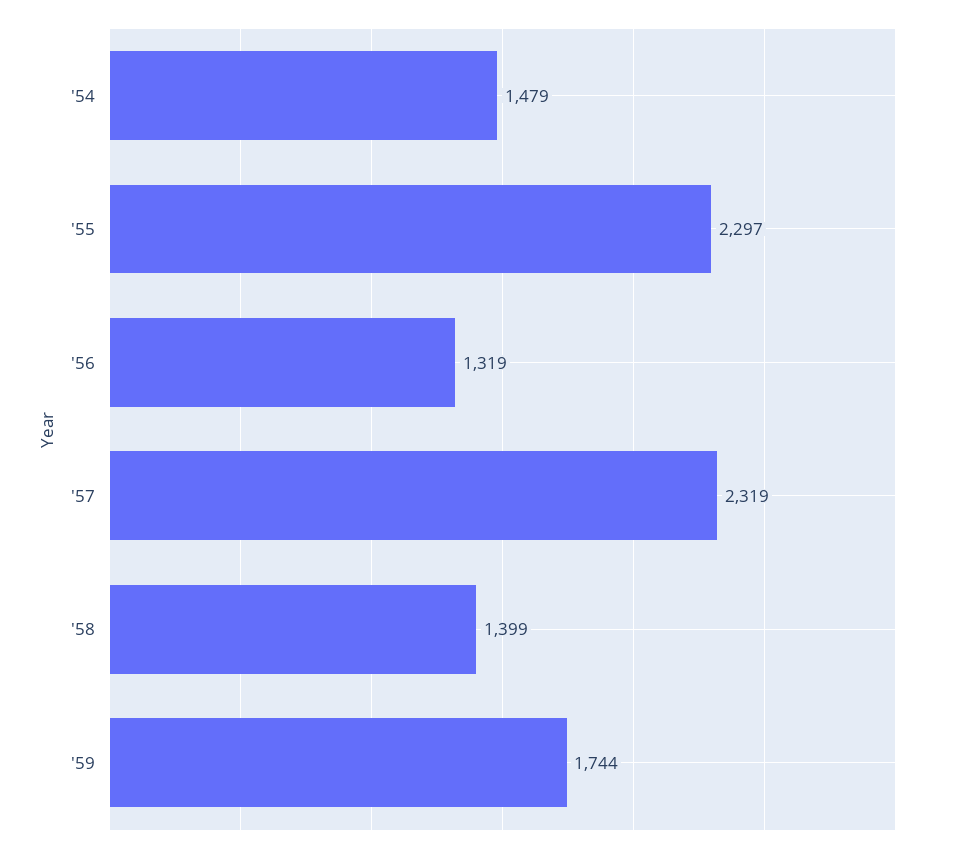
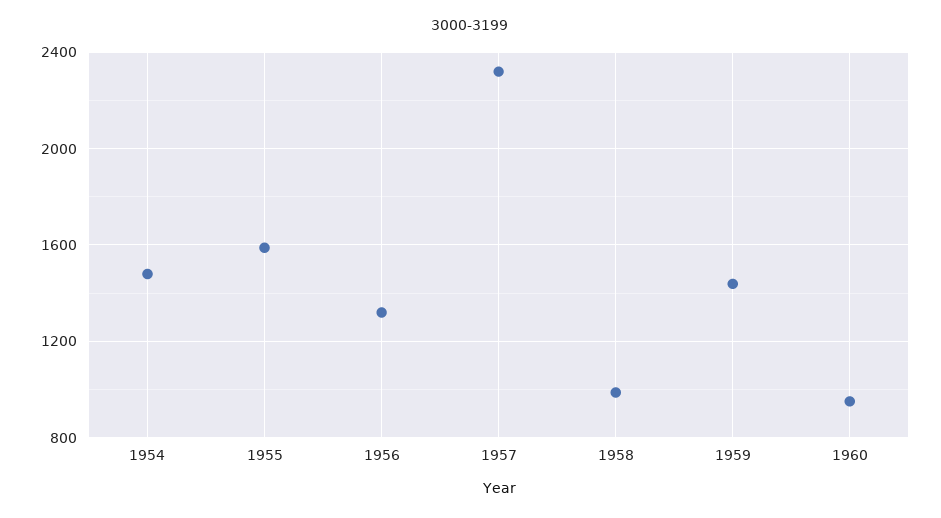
'55: 2297 -> 1600
'58: 1399 -> 1000
'59: 1744 -> 1450
1960: none -> 950

